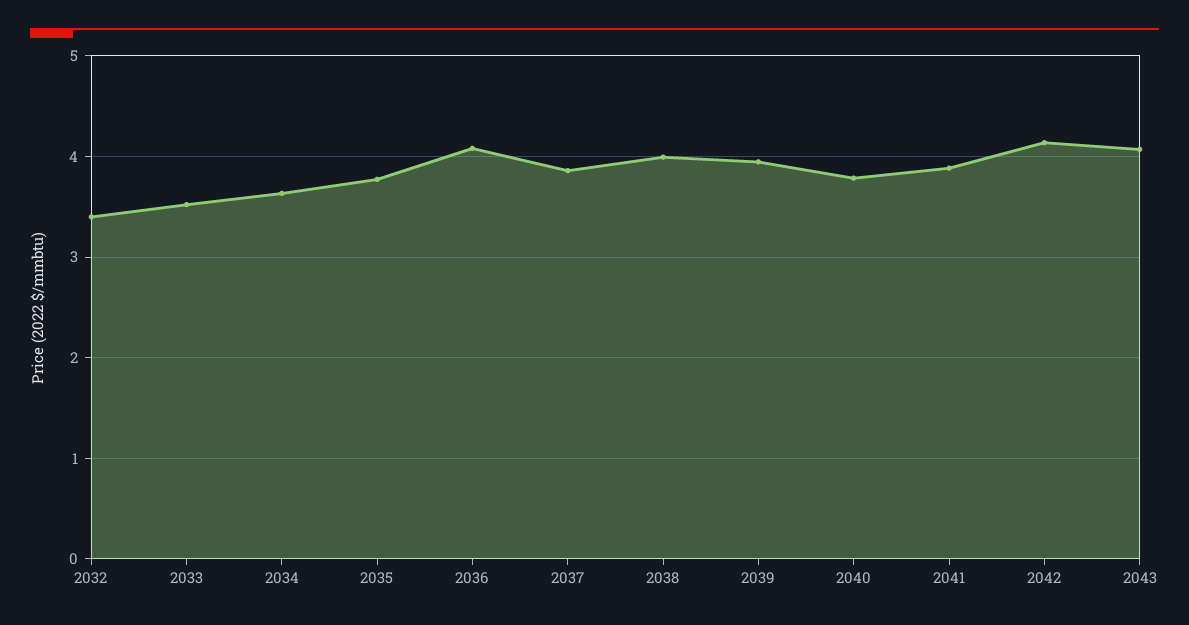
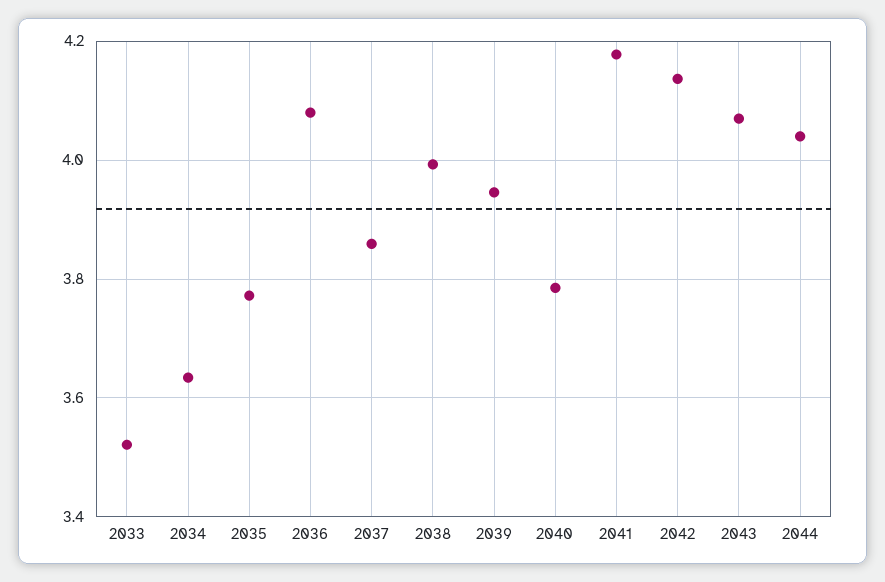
2032: 3.4 -> none
2041: 3.9 -> 4.18
2044: none -> 4.04

